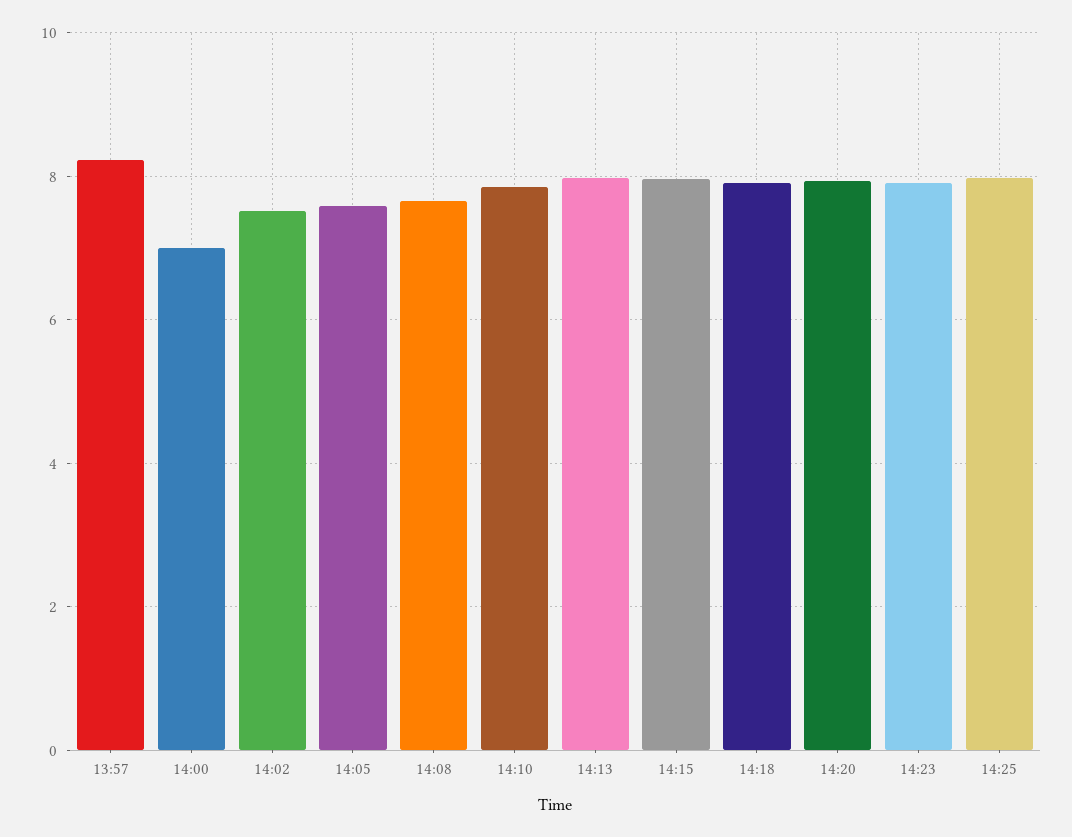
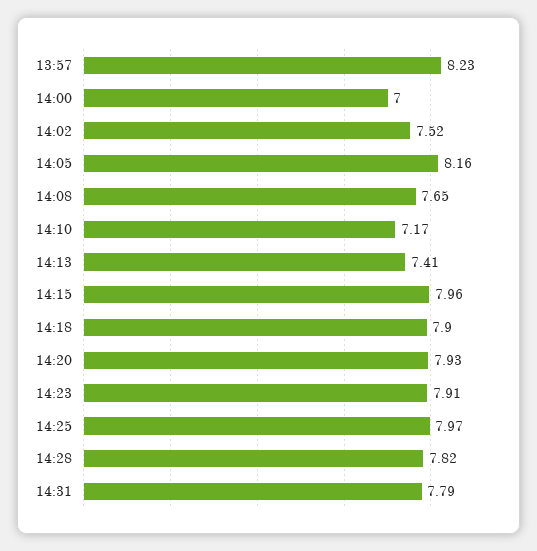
14:05: 7.6 -> 8.16
14:10: 7.8 -> 7.17
14:13: 8 -> 7.41
14:28: none -> 7.82
14:31: none -> 7.79

